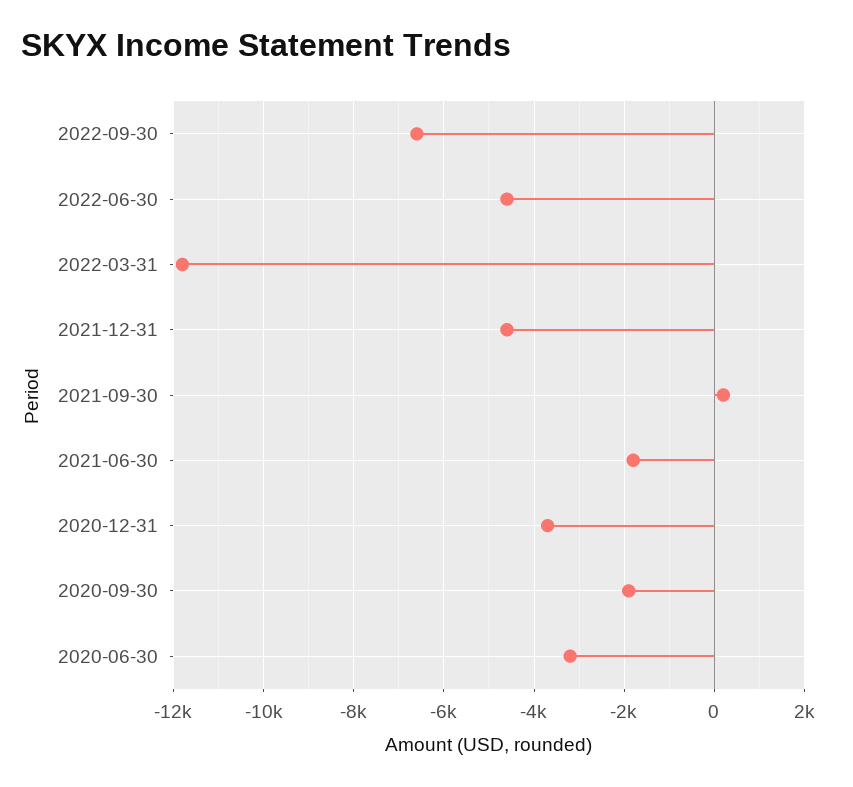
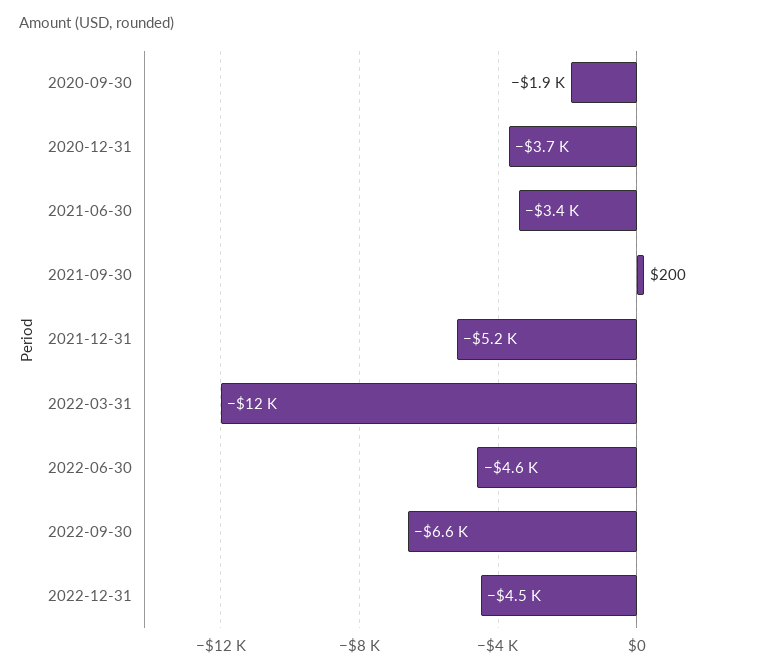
2021-12-31: -4600 -> -5200
2021-06-30: -1800 -> -3400
2020-06-30: -3200 -> none
2022-12-31: none -> -4500

